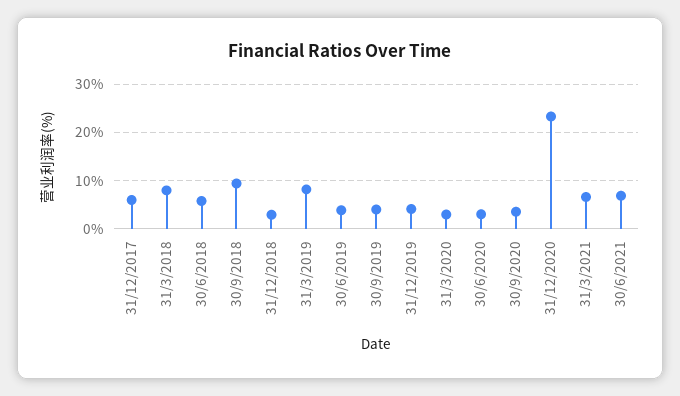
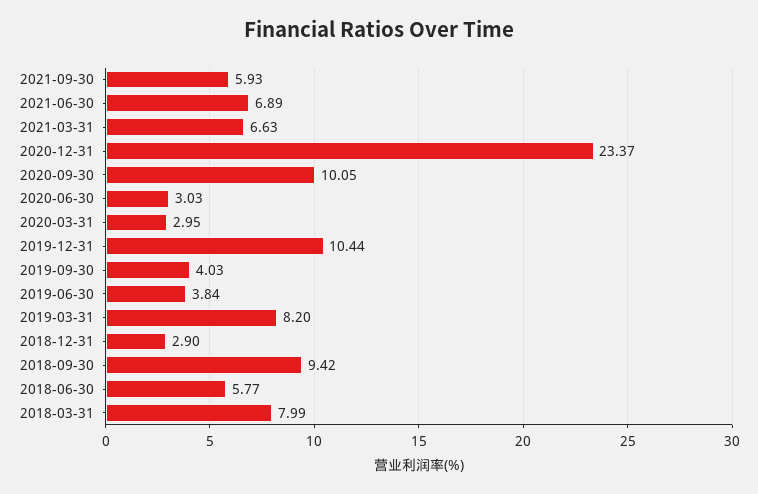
31/12/2017: 6 -> none
31/12/2019: 4 -> 10.44
30/9/2020: 4 -> 10.05
2021-09-30: none -> 5.93

